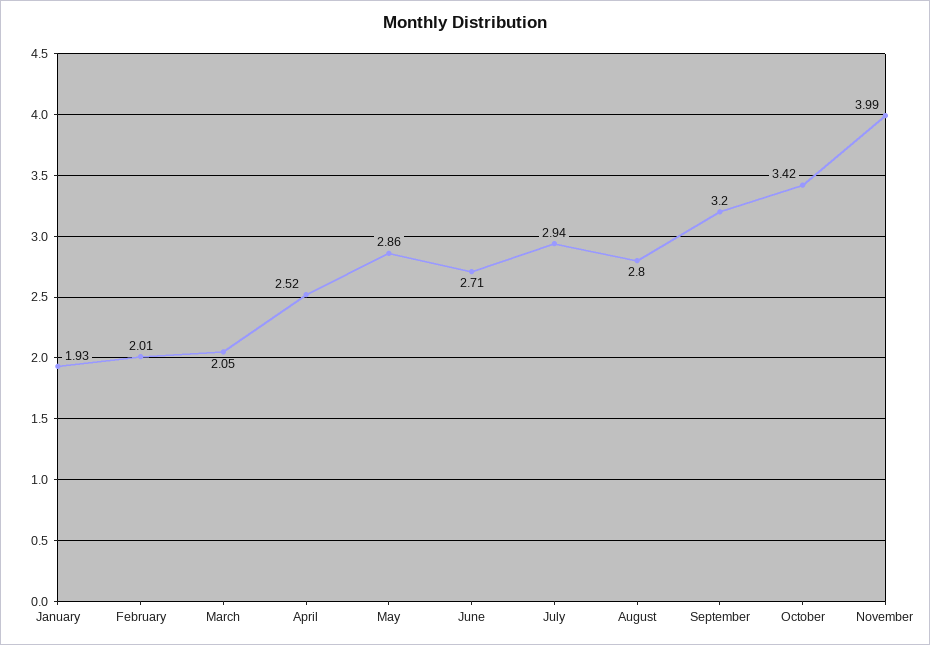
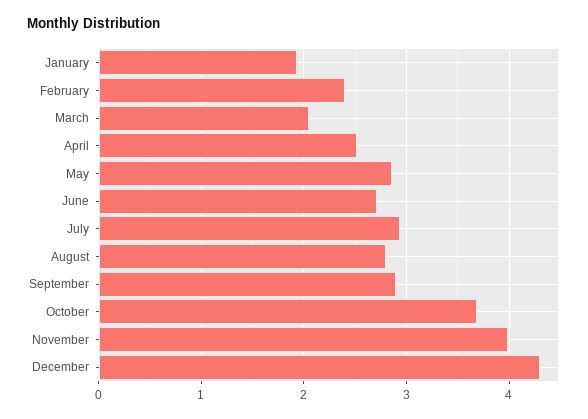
February: 2.01 -> 2.4
September: 3.2 -> 2.9
October: 3.42 -> 3.7
December: none -> 4.3

